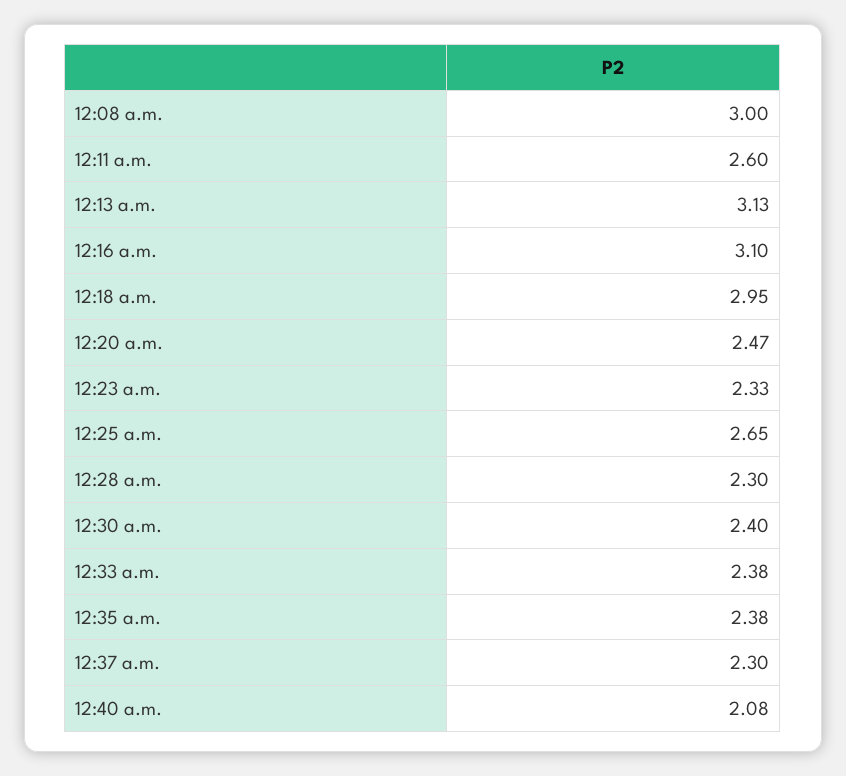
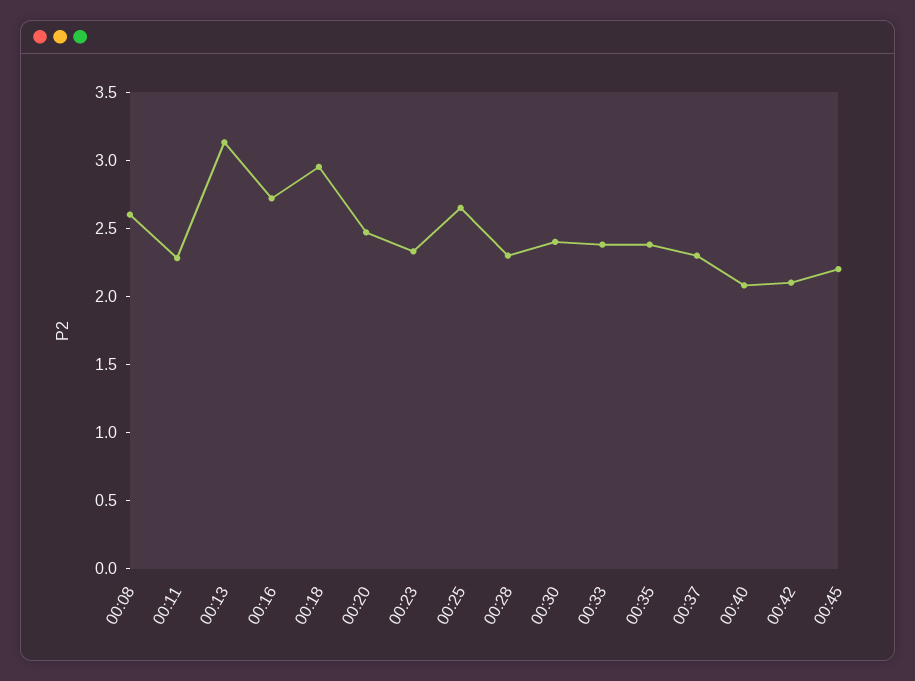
12:08 a.m.: 3 -> 2.6
12:11 a.m.: 2.6 -> 2.3
12:16 a.m.: 3.1 -> 2.7
00:42: none -> 2.1
00:45: none -> 2.2

